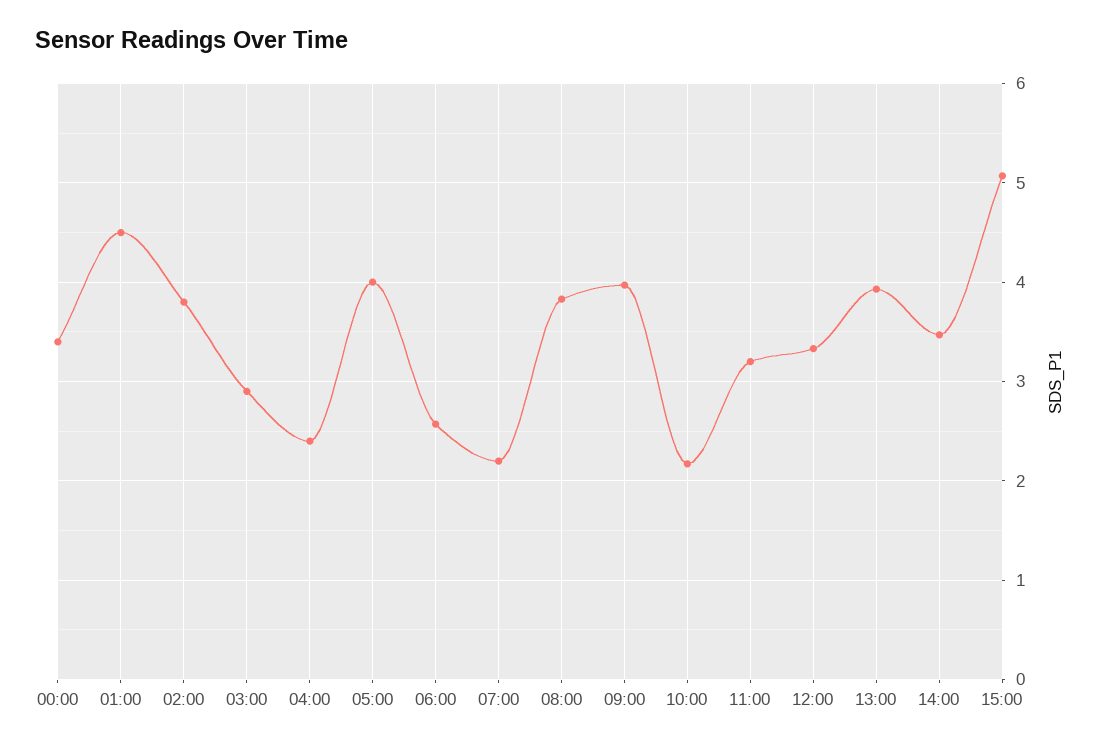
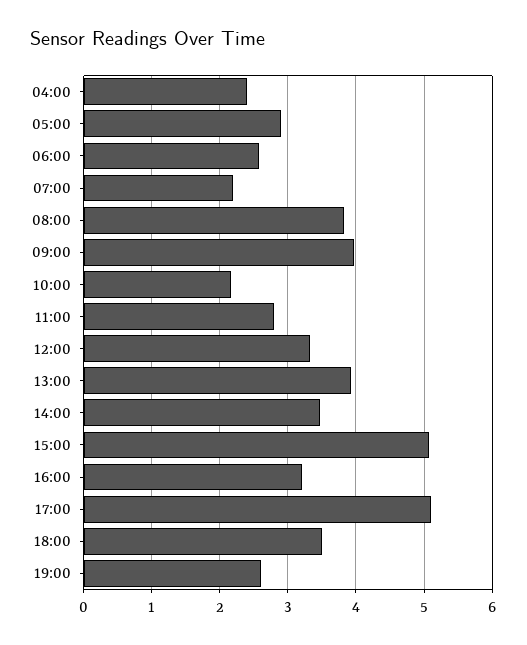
00:00: 3.4 -> none
01:00: 4.5 -> none
02:00: 3.8 -> none
03:00: 2.9 -> none
05:00: 4 -> 2.9
11:00: 3.2 -> 2.8
16:00: none -> 3.2
17:00: none -> 5.1
18:00: none -> 3.5
19:00: none -> 2.6

